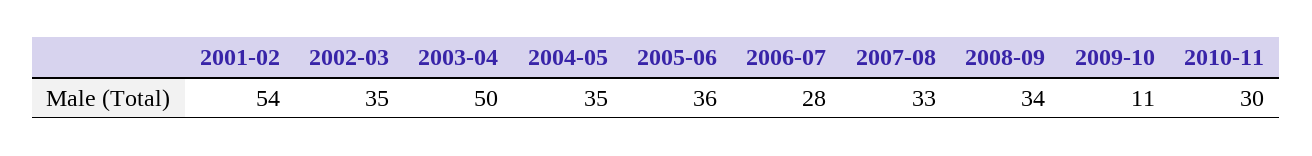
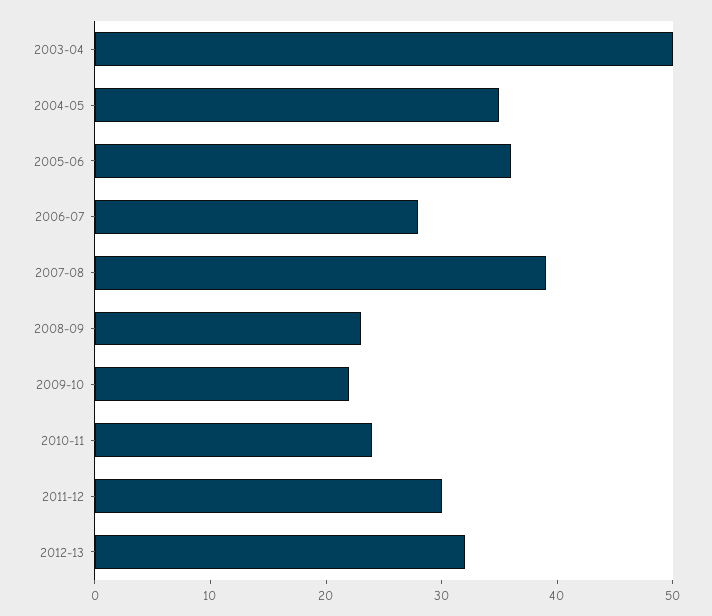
2001-02: 54 -> none
2002-03: 35 -> none
2007-08: 33 -> 39
2008-09: 34 -> 23
2009-10: 11 -> 22
2010-11: 30 -> 24
2011-12: none -> 30
2012-13: none -> 32

